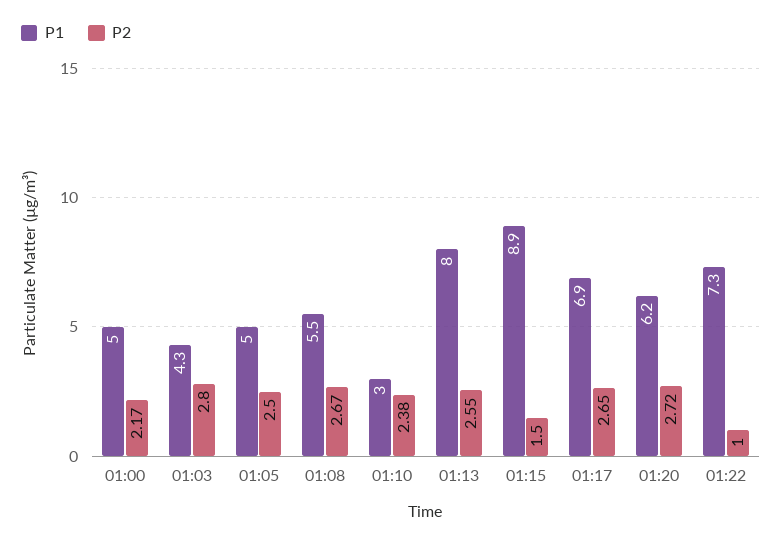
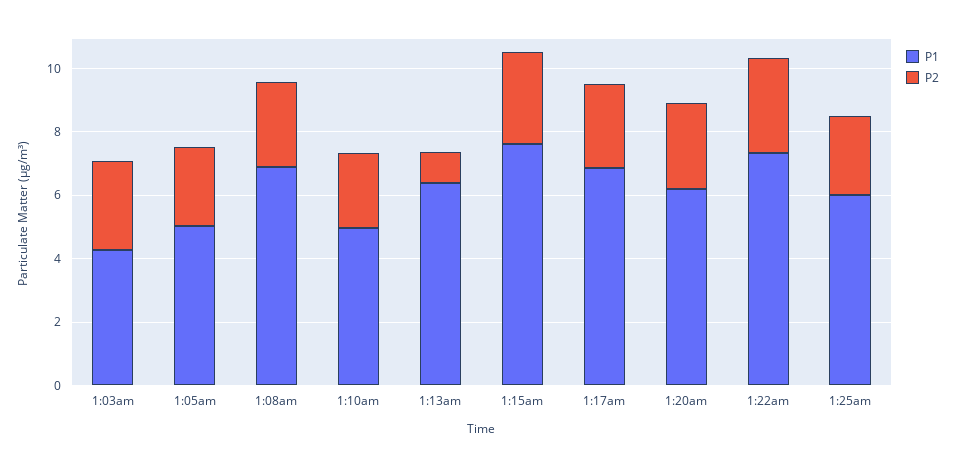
P1, 01:00: 5 -> none
P2, 01:00: 2.17 -> none
P1, 01:08: 5.5 -> 7
P1, 01:10: 3 -> 5
P1, 01:13: 8 -> 6.5
P2, 01:13: 2.55 -> 1
P1, 01:15: 8.9 -> 7.5
P2, 01:15: 1.5 -> 3
P2, 01:22: 1 -> 3
P1, 1:25am: none -> 6
P2, 1:25am: none -> 2.5

